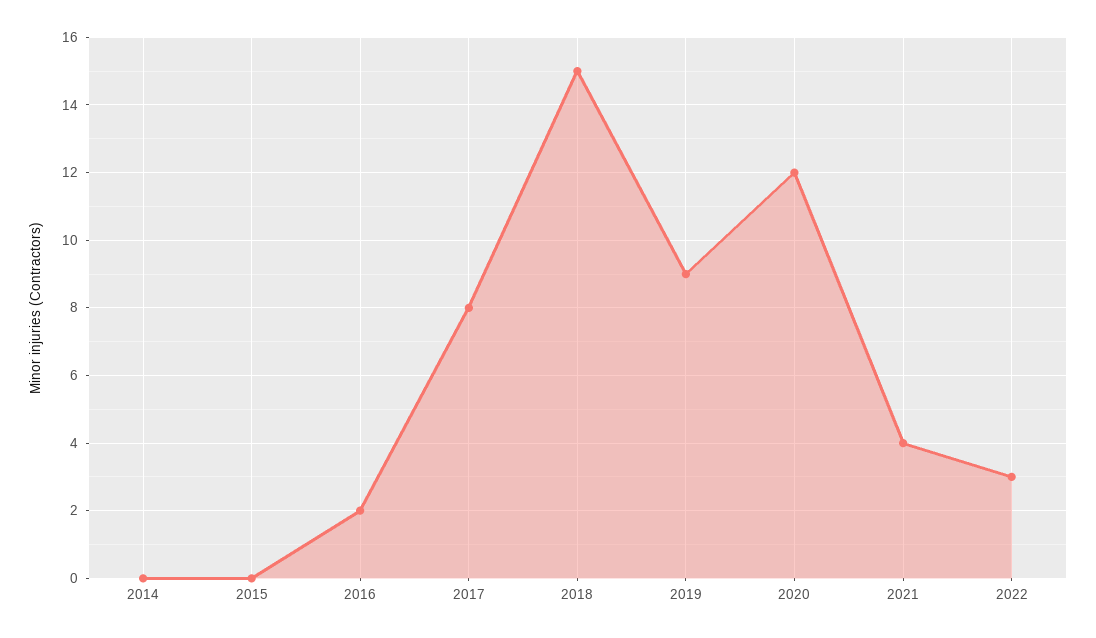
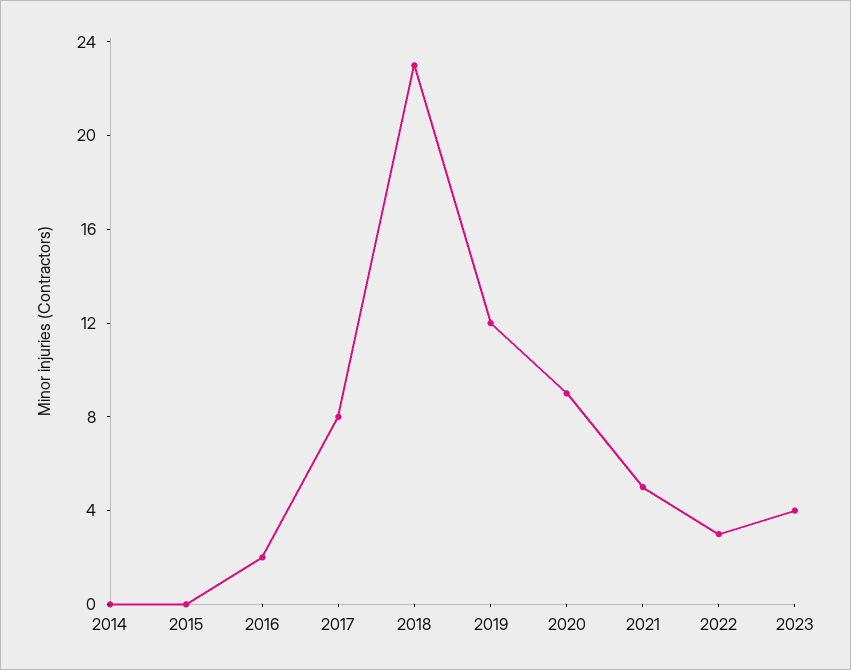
2018: 15 -> 23
2019: 9 -> 12
2020: 12 -> 9
2021: 4 -> 5
2023: none -> 4

